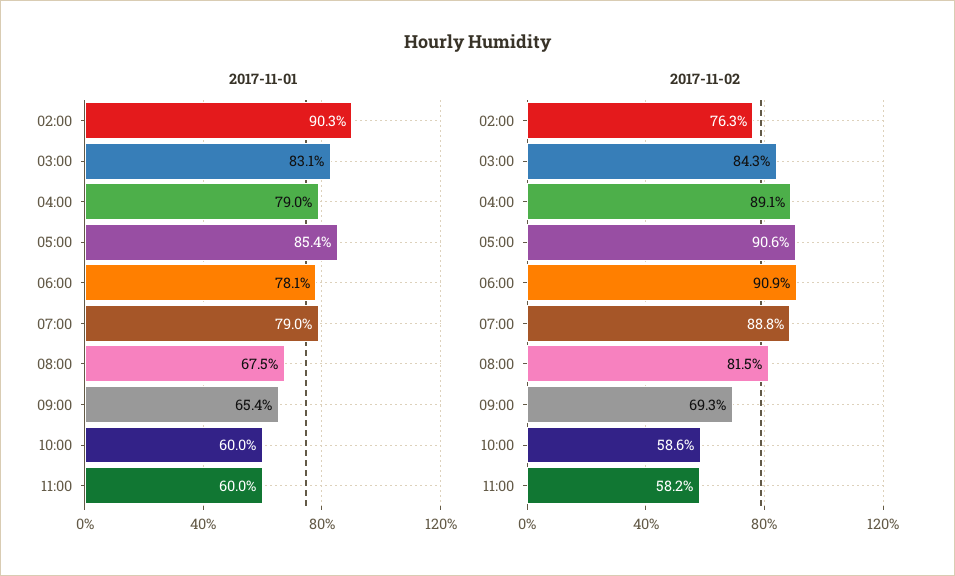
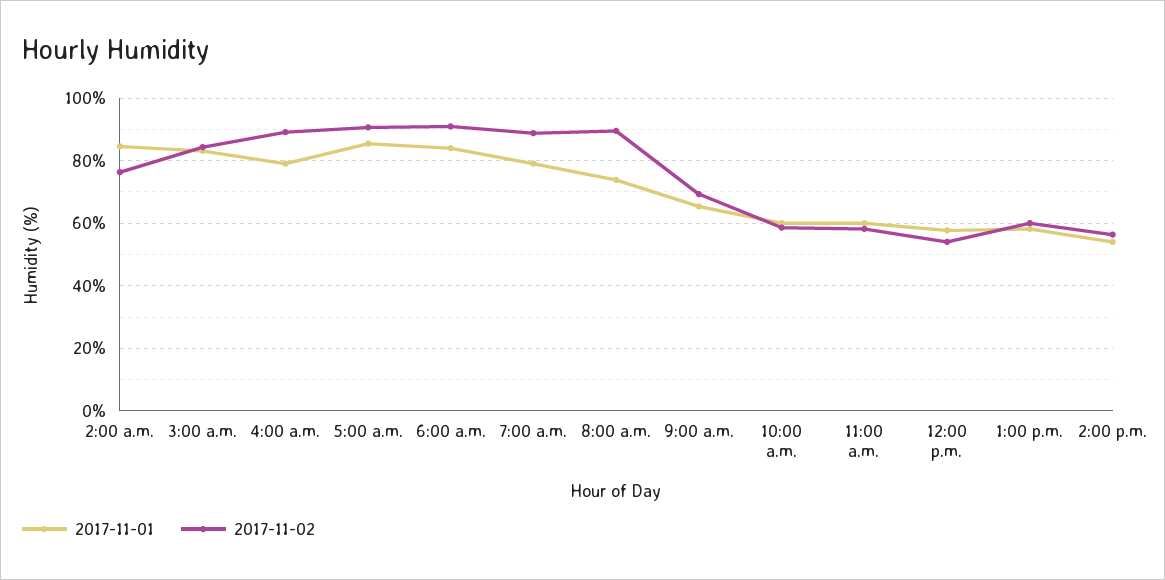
2017-11-01, 02:00: 90.3 -> 84
2017-11-01, 06:00: 78.1 -> 84
2017-11-01, 08:00: 67.5 -> 74
2017-11-02, 08:00: 81.5 -> 90
2017-11-01, 12:00 p.m.: none -> 58
2017-11-02, 12:00 p.m.: none -> 54
2017-11-01, 1:00 p.m.: none -> 58
2017-11-02, 1:00 p.m.: none -> 60
2017-11-01, 2:00 p.m.: none -> 54
2017-11-02, 2:00 p.m.: none -> 56

